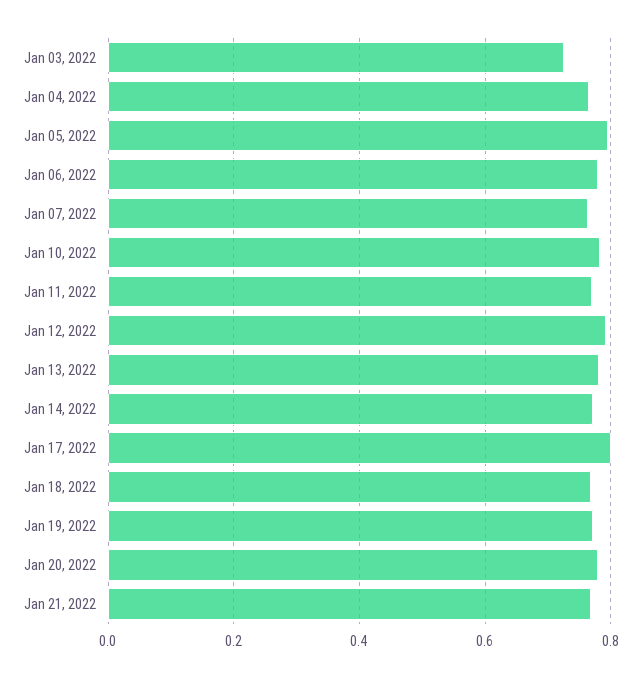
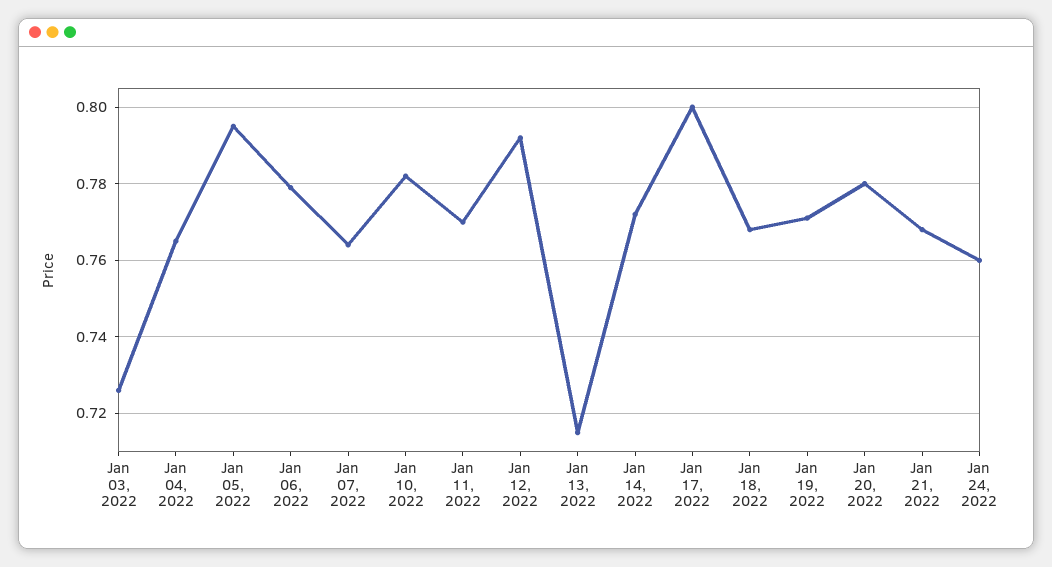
Jan 13, 2022: 0.78 -> 0.715
Jan 24, 2022: none -> 0.76

